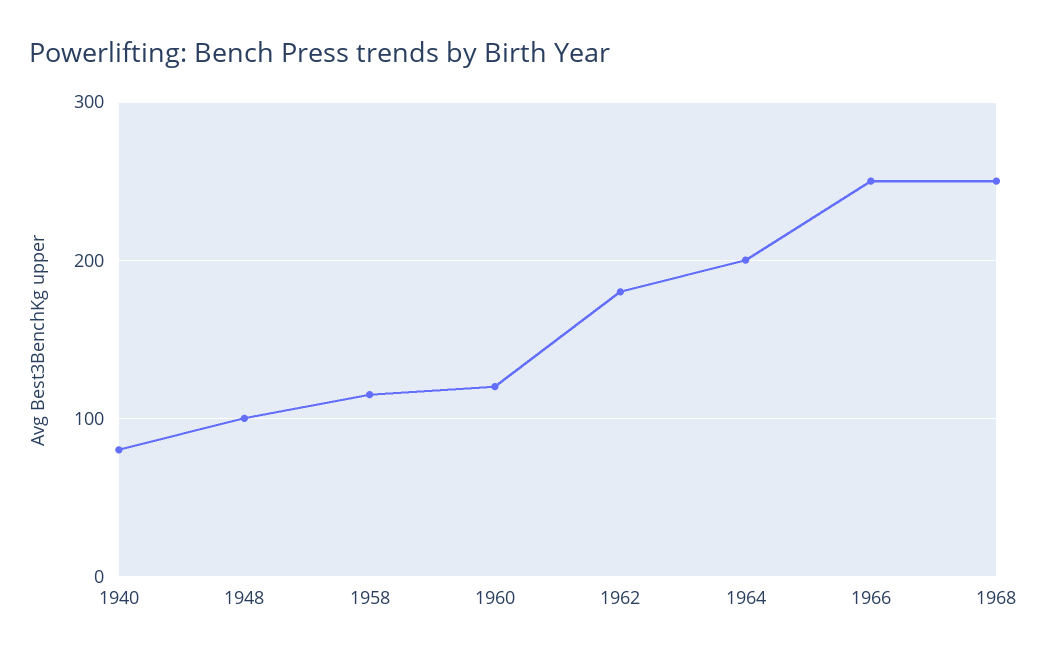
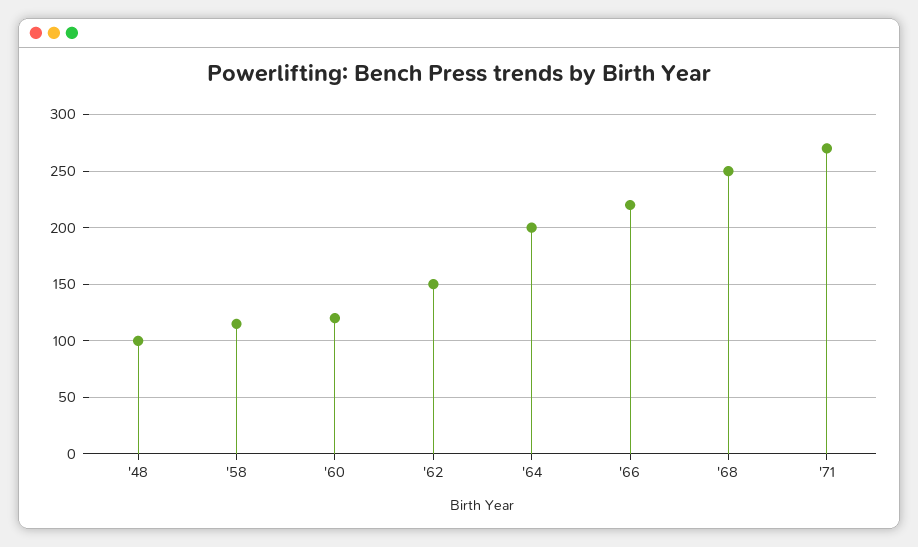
1940: 80 -> none
1962: 180 -> 150
1966: 250 -> 220
'71: none -> 270

